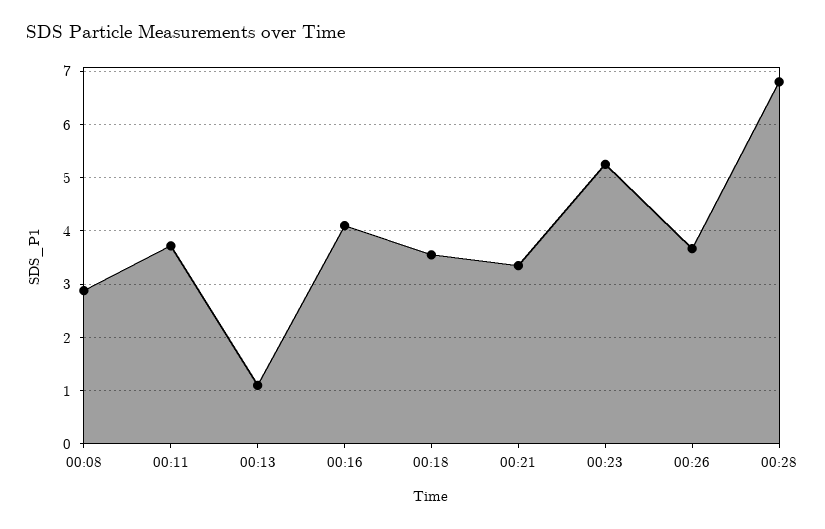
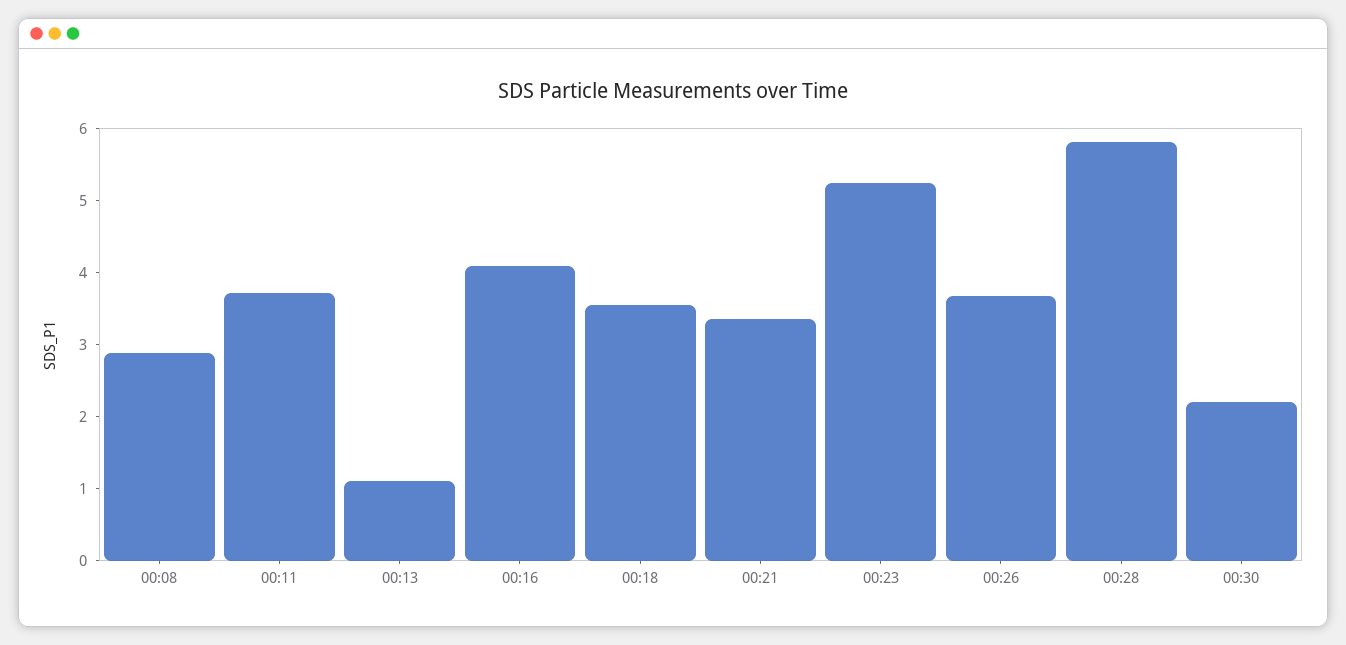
00:28: 6.8 -> 5.8
00:30: none -> 2.2

